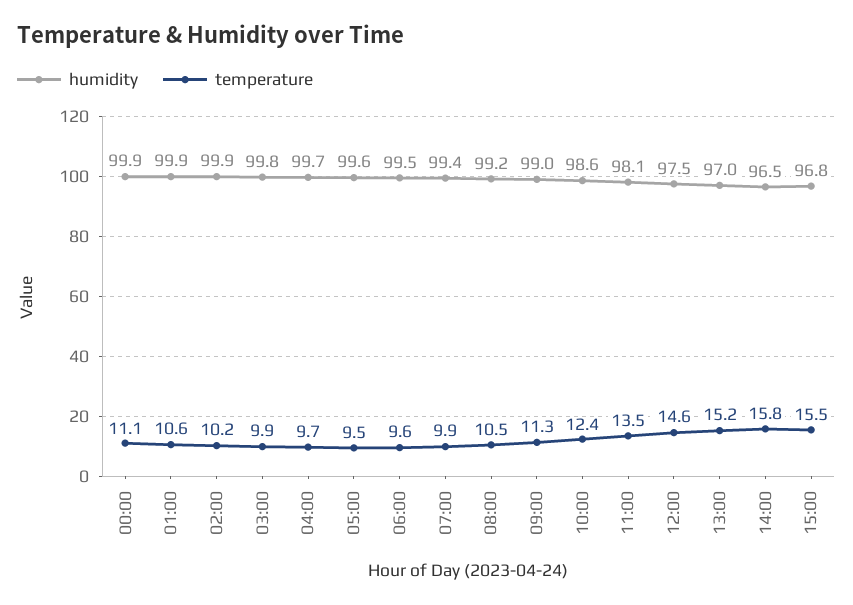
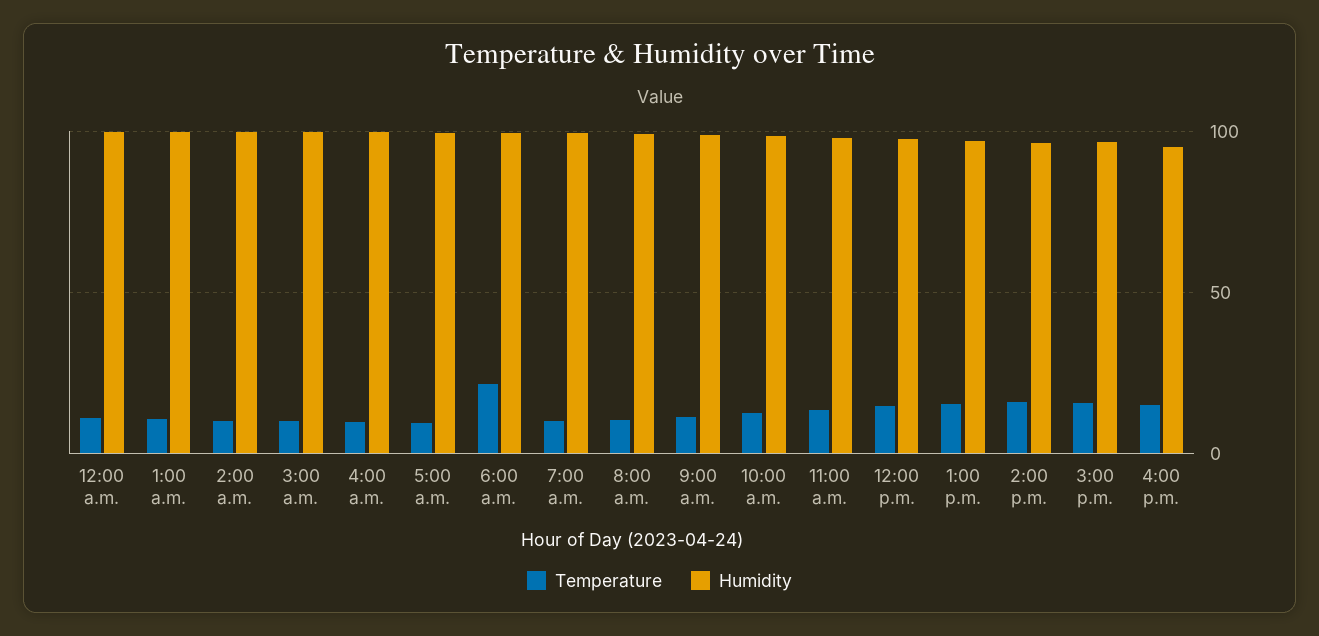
temperature, 06:00: 9.6 -> 20
temperature, 4:00 p.m.: none -> 15
humidity, 4:00 p.m.: none -> 95

